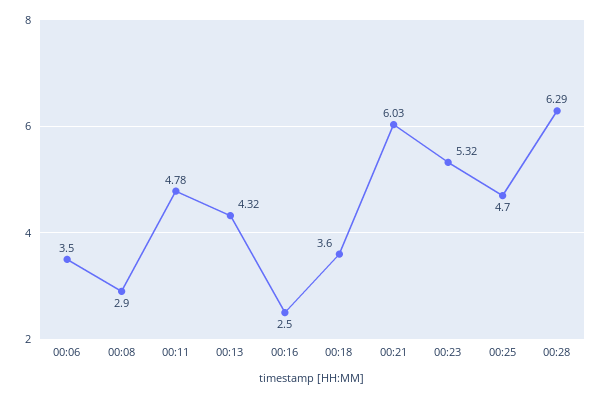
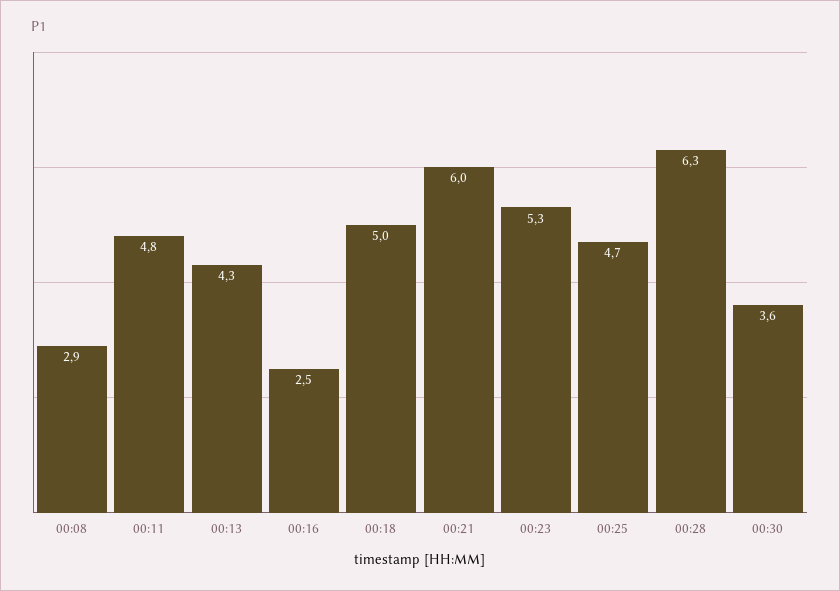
00:06: 3.5 -> none
00:18: 3.6 -> 5
00:30: none -> 3.6

